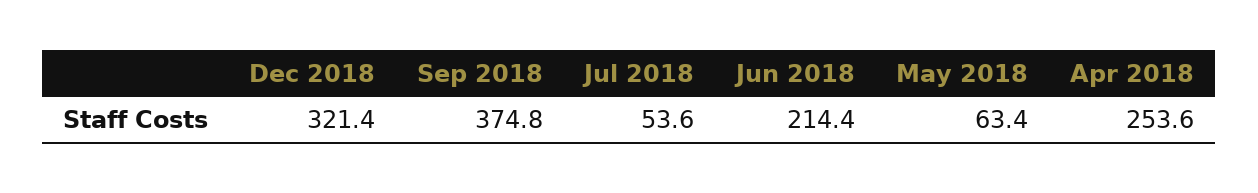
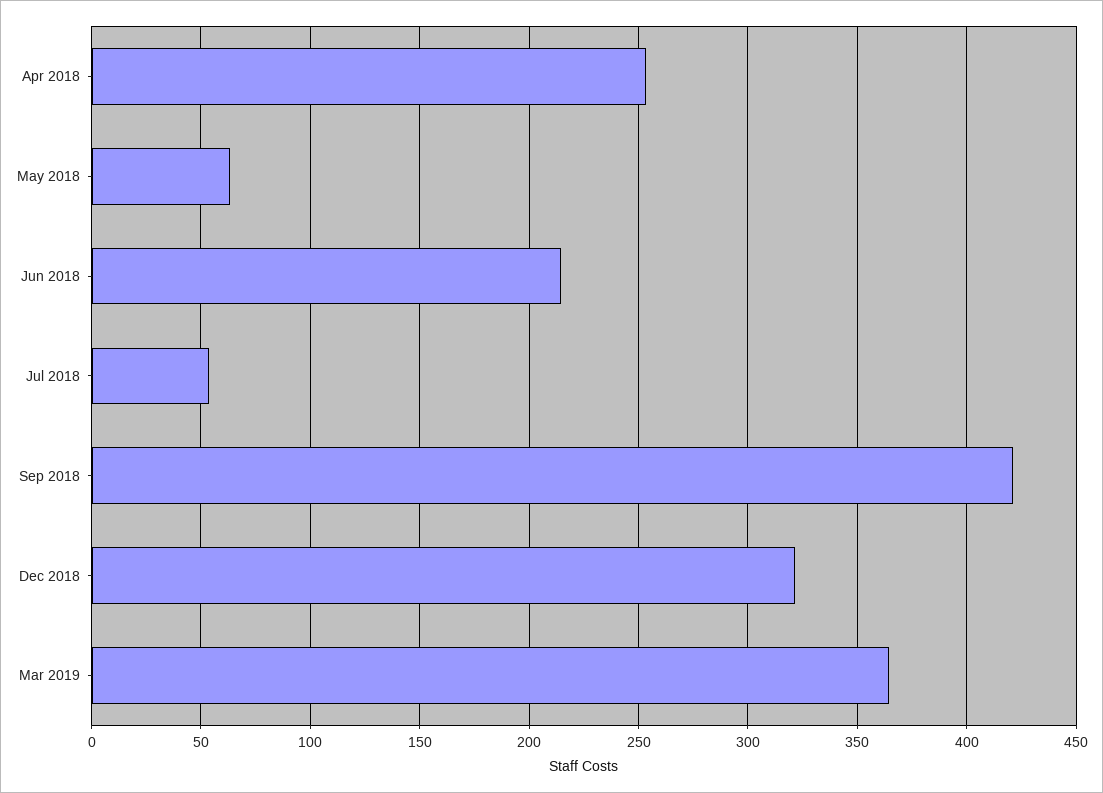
Sep 2018: 374.8 -> 420
Mar 2019: none -> 365

